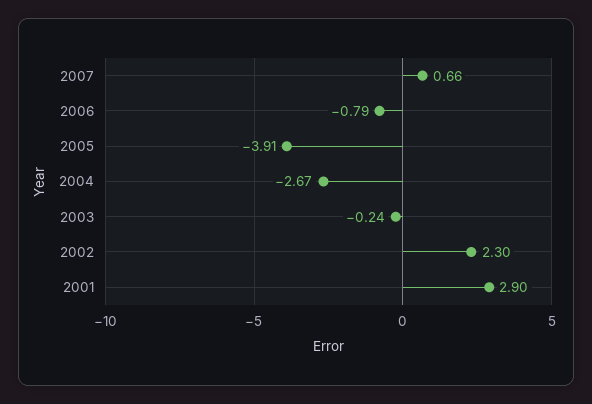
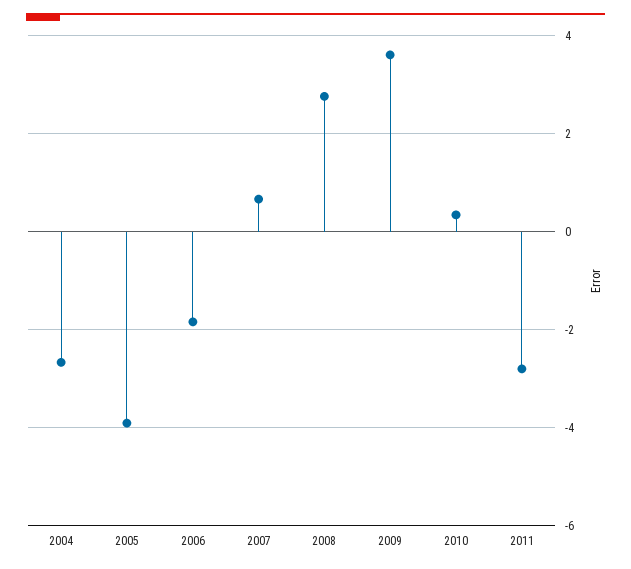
2006: -0.79 -> -1.8
2003: -0.24 -> none
2002: 2.3 -> none
2001: 2.9 -> none
2008: none -> 2.8
2009: none -> 3.6
2010: none -> 0.4
2011: none -> -2.8

